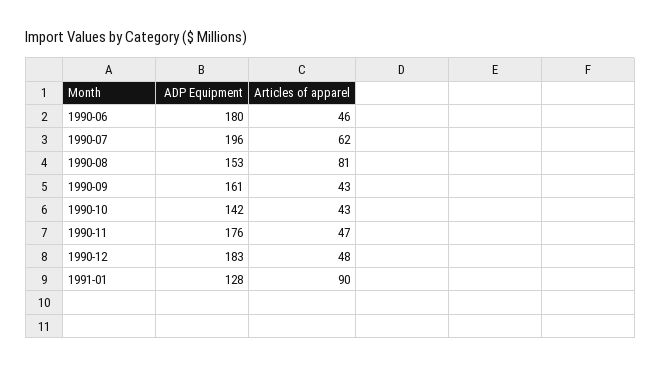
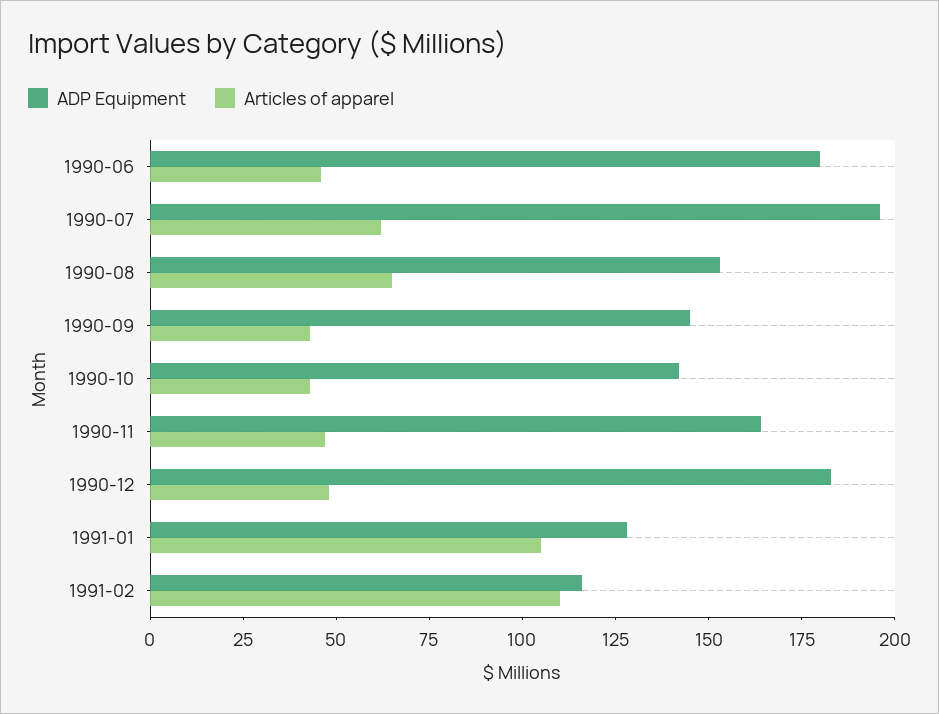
Articles of apparel, 1990-08: 81 -> 65
ADP Equipment, 1990-09: 161 -> 145
ADP Equipment, 1990-11: 176 -> 165
Articles of apparel, 1991-01: 90 -> 105
ADP Equipment, 1991-02: none -> 115
Articles of apparel, 1991-02: none -> 110

